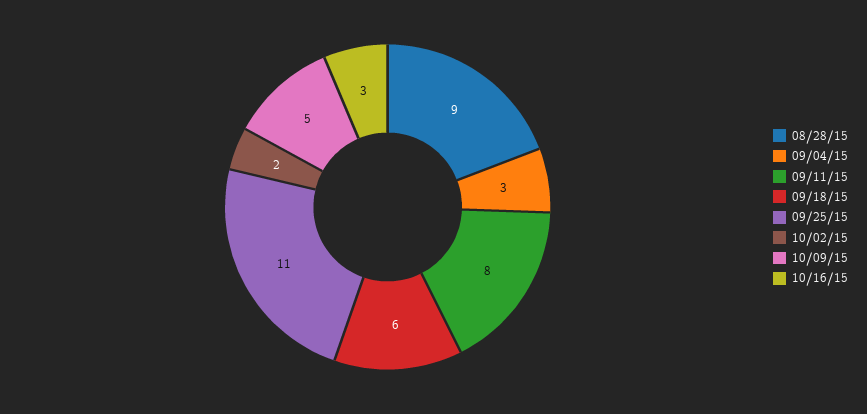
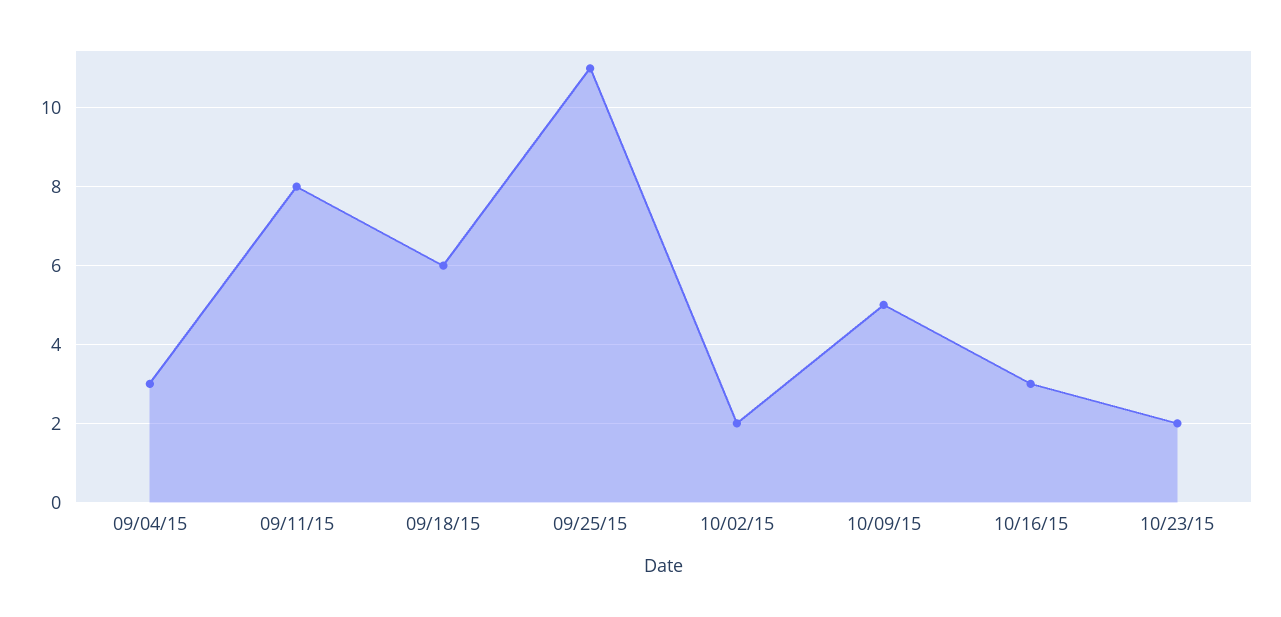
08/28/15: 9 -> none
10/23/15: none -> 2

